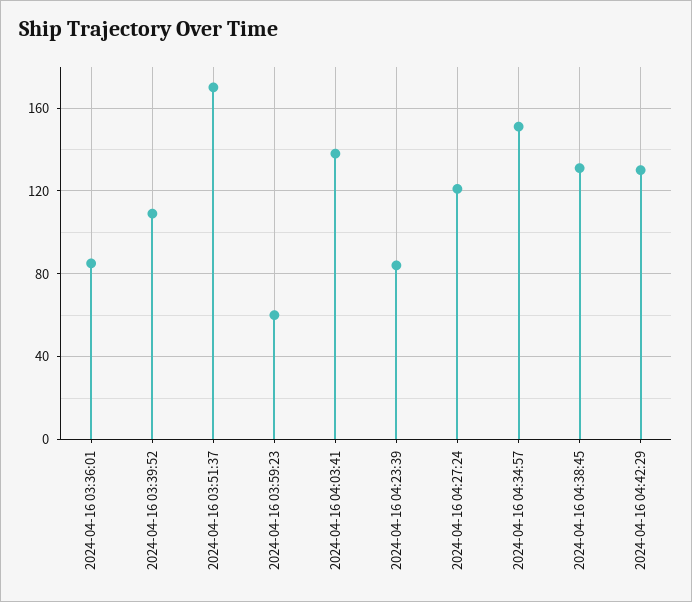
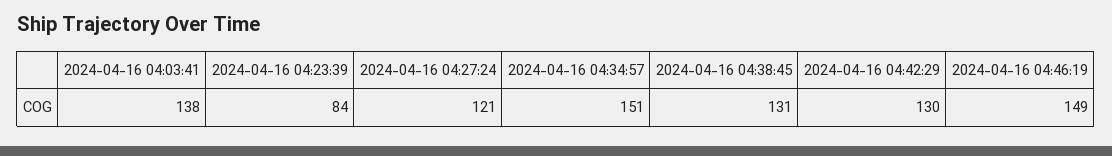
2024-04-16 03:36:01: 85 -> none
2024-04-16 03:39:52: 110 -> none
2024-04-16 03:51:37: 170 -> none
2024-04-16 03:59:23: 60 -> none
2024-04-16 04:46:19: none -> 149

